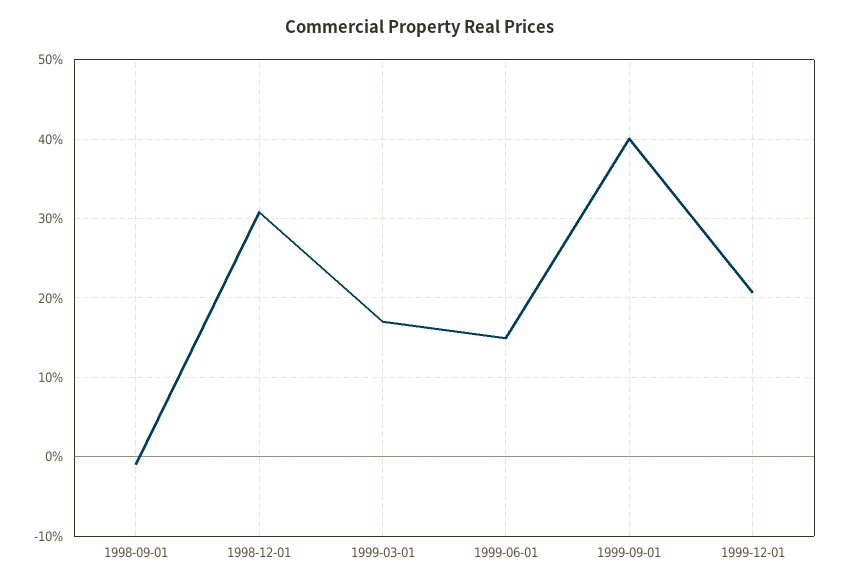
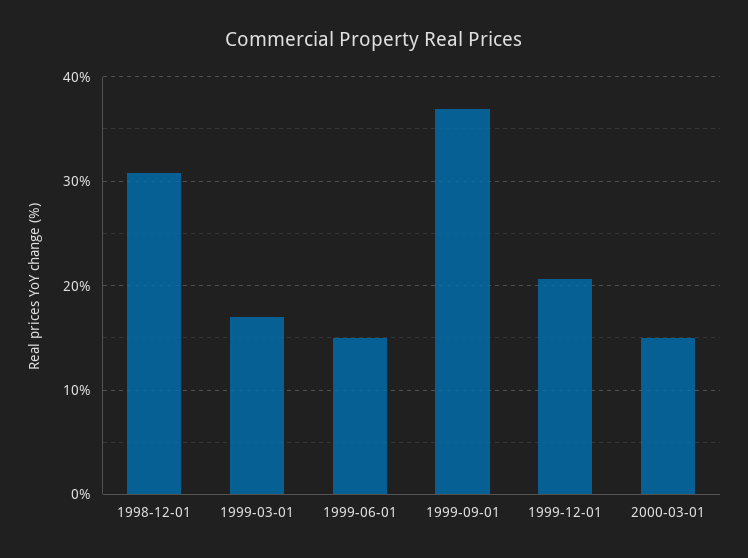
1998-09-01: -1 -> none
1999-09-01: 40 -> 37
2000-03-01: none -> 15

